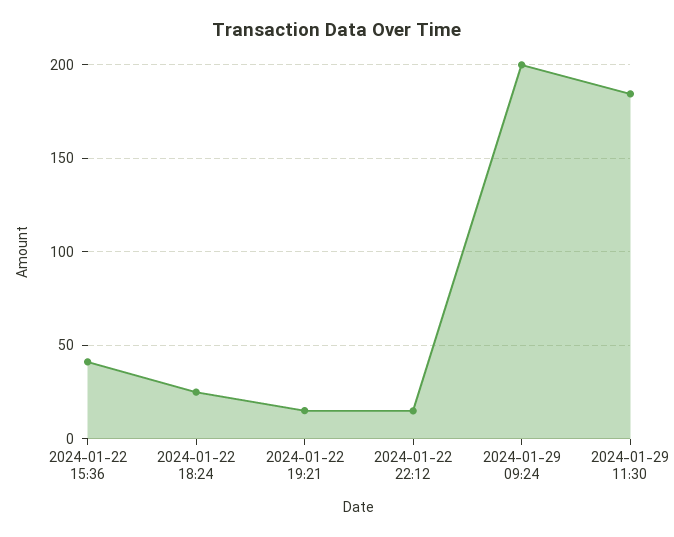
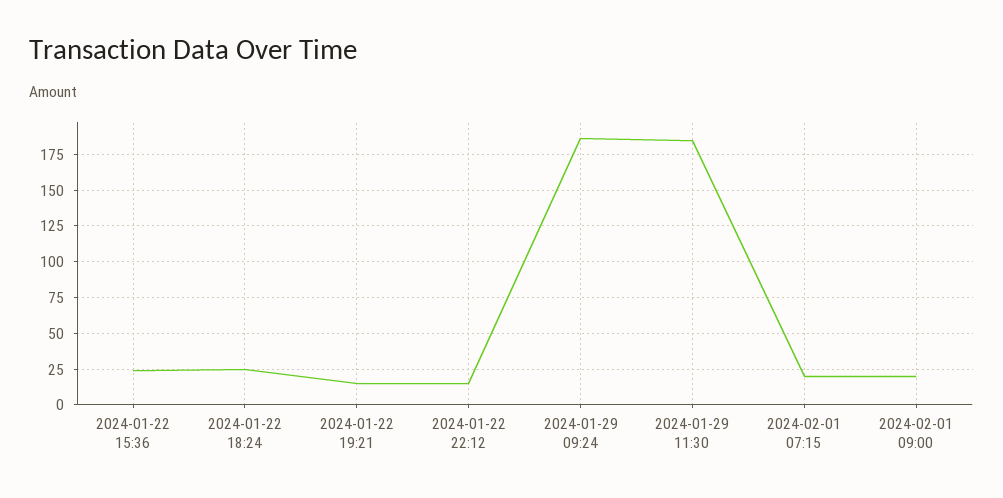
2024-01-22 15:36: 40 -> 25
2024-01-29 09:24: 200 -> 185
2024-02-01 07:15: none -> 20
2024-02-01 09:00: none -> 20

